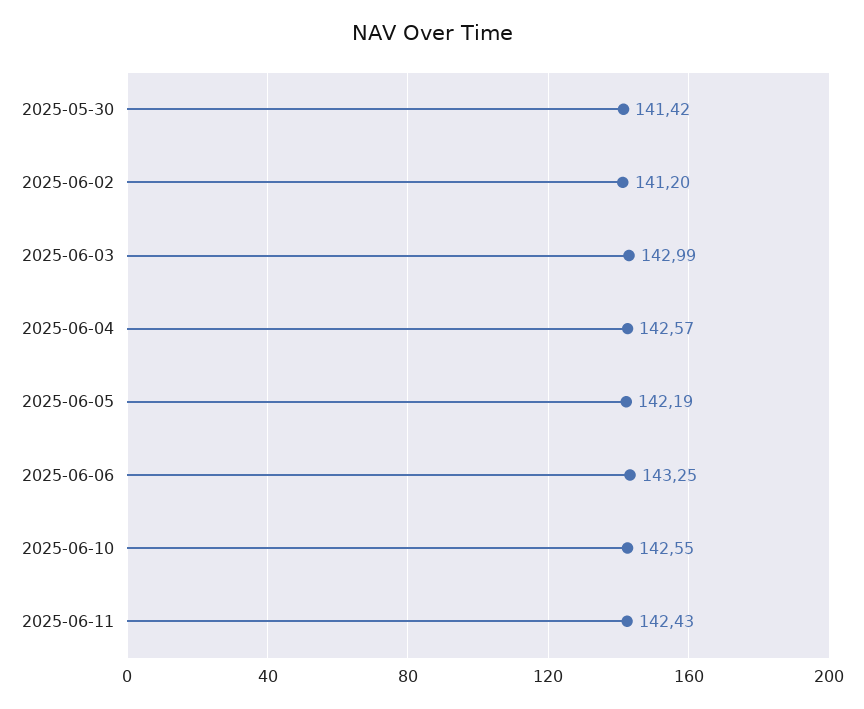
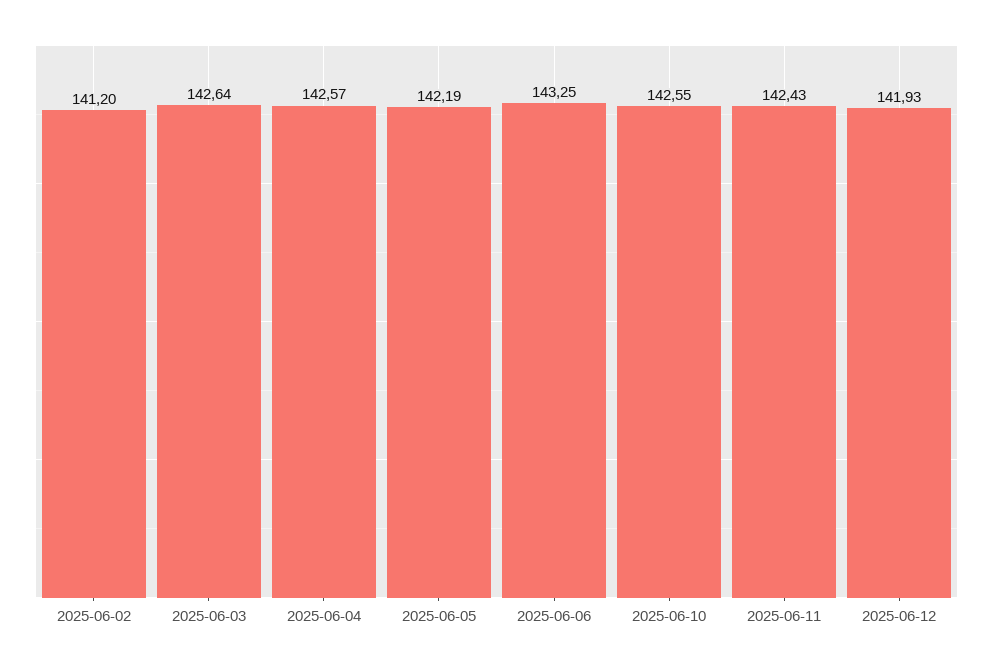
2025-05-30: 141.42 -> none
2025-06-03: 142.99 -> 142.64
2025-06-12: none -> 141.93

